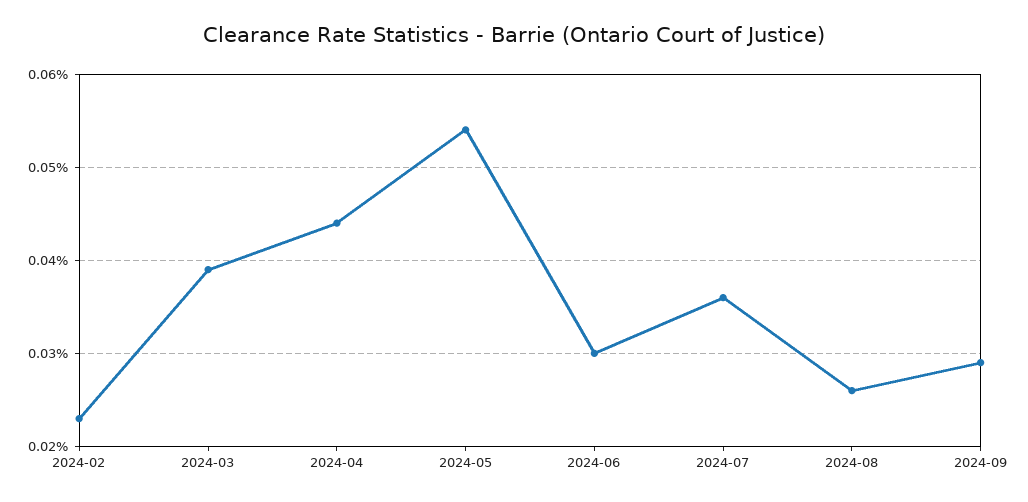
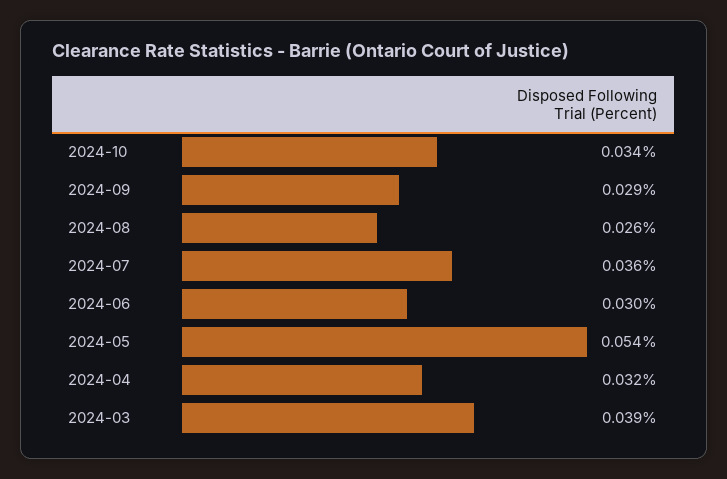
2024-02: 0.023 -> none
2024-04: 0.044 -> 0.032
2024-10: none -> 0.034

